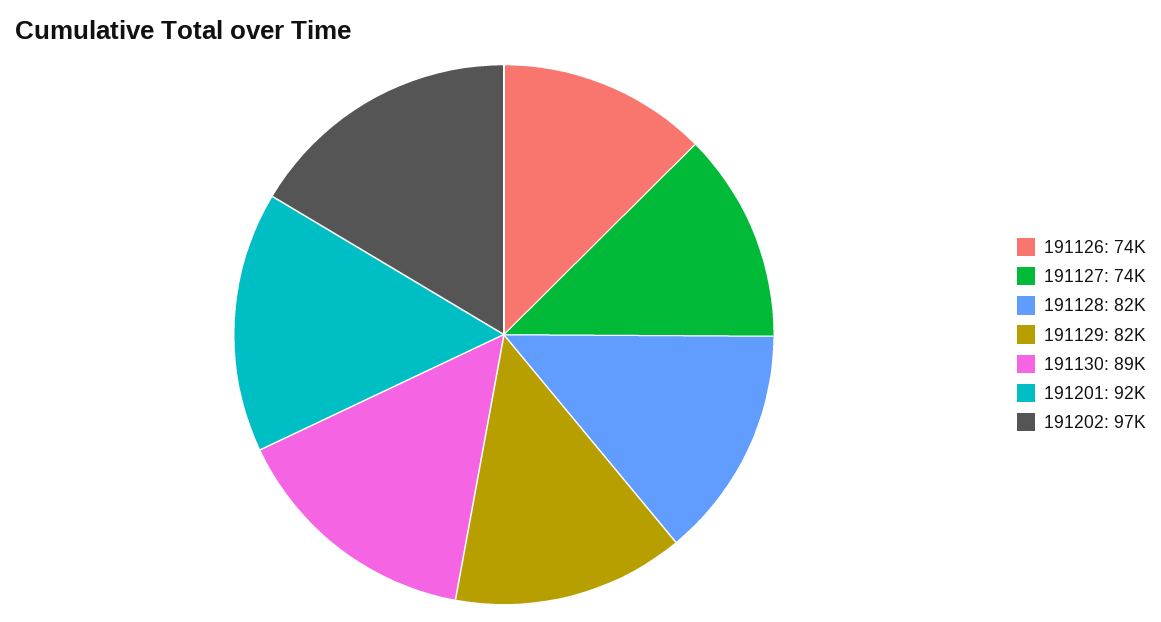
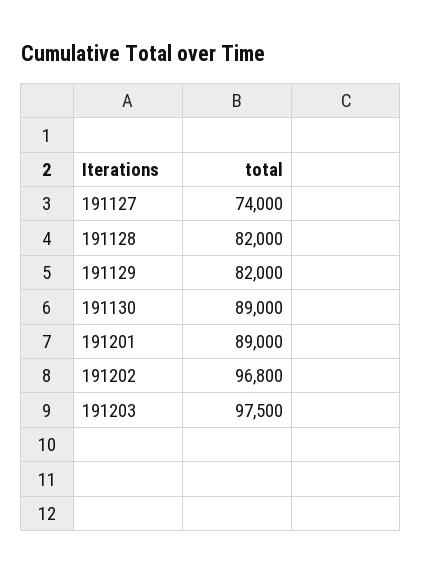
191126: 74000 -> none
191201: 92000 -> 89000
191203: none -> 97500

